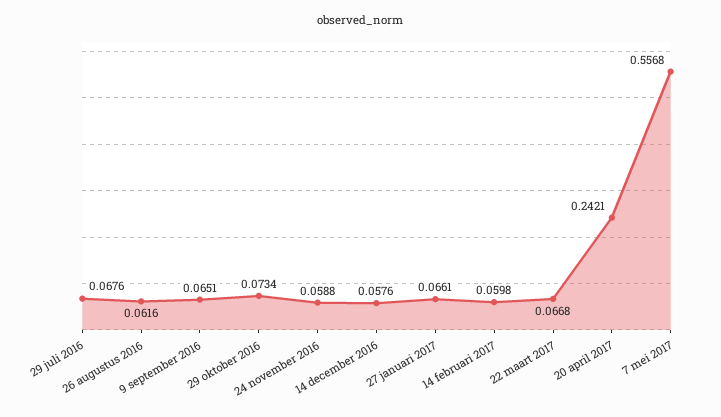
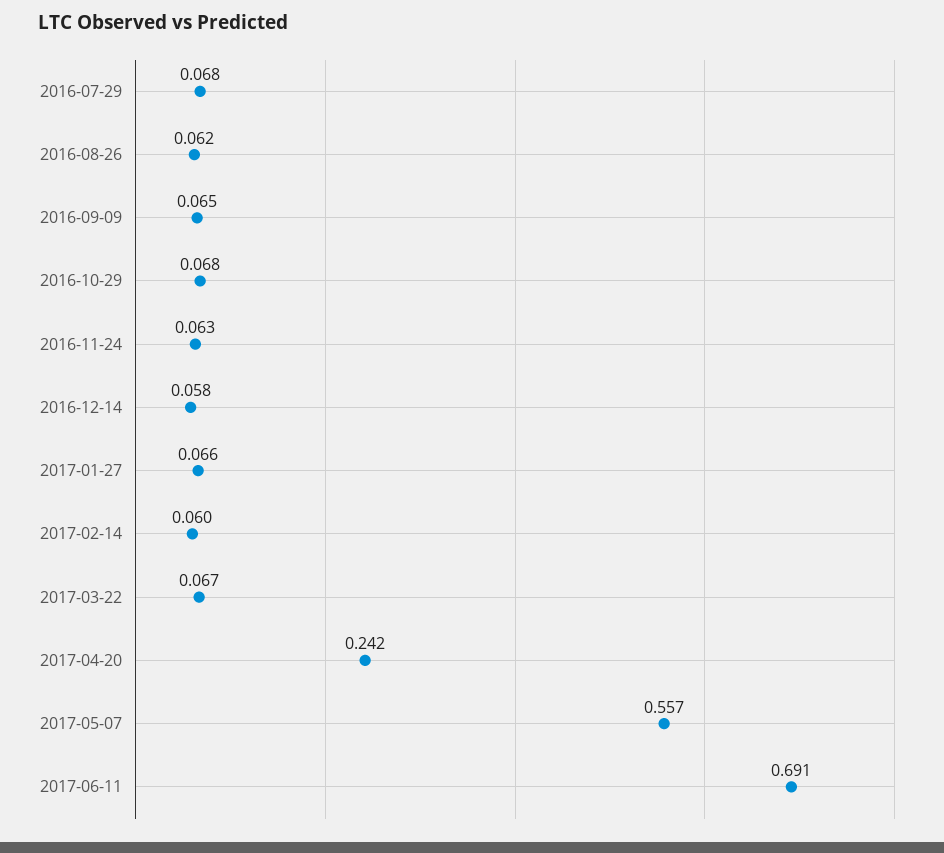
29 oktober 2016: 0.0734 -> 0.068
24 november 2016: 0.0588 -> 0.063
2017-06-11: none -> 0.691

